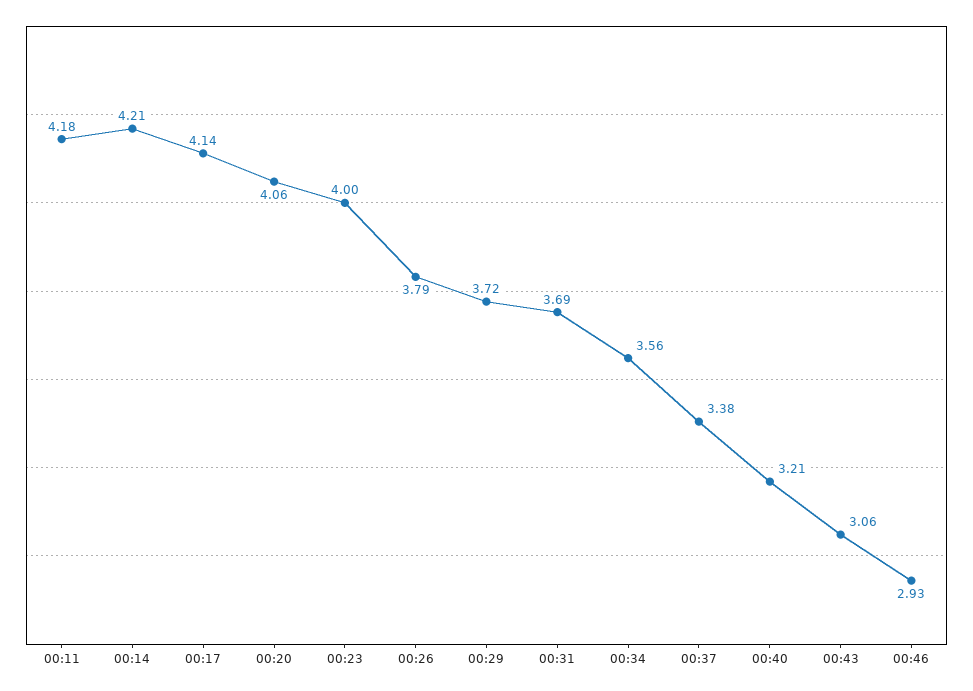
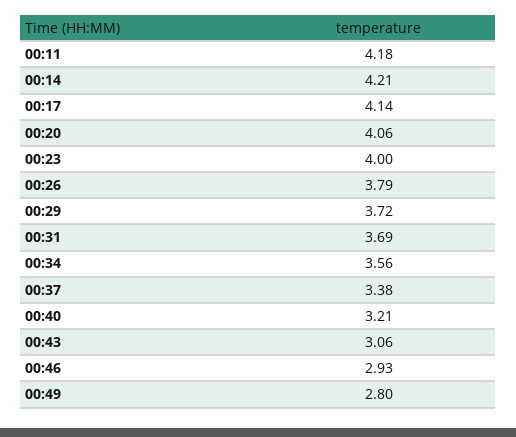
00:49: none -> 2.8

